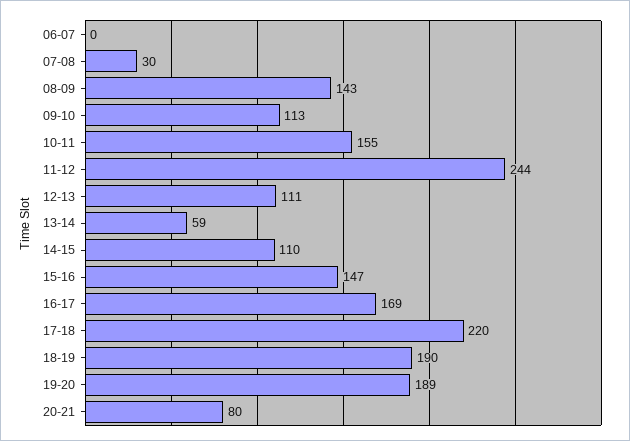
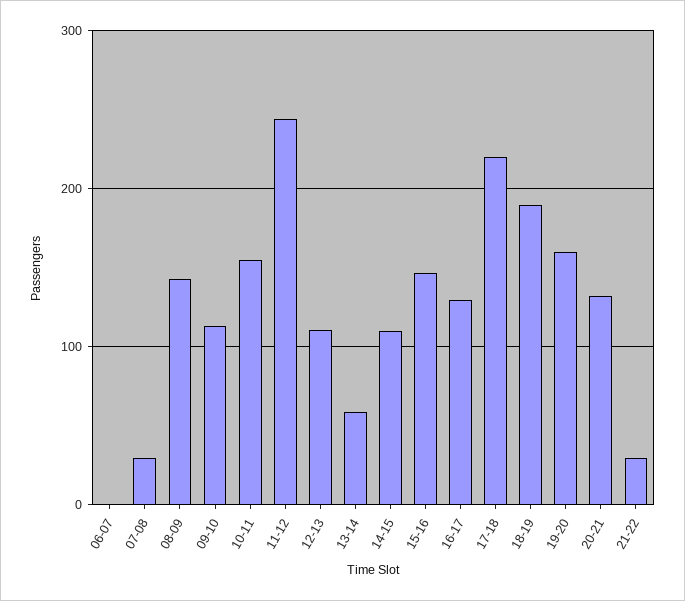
16-17: 169 -> 130
19-20: 189 -> 160
20-21: 80 -> 130
21-22: none -> 30

